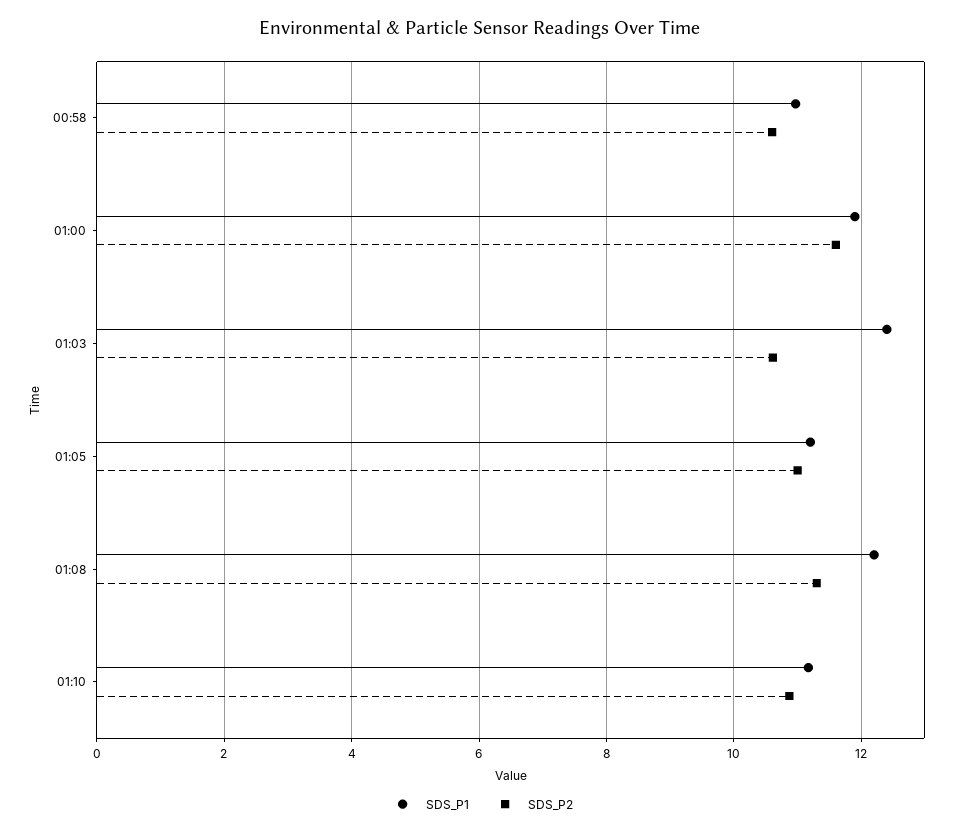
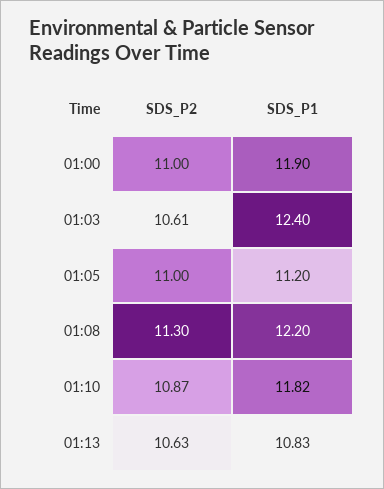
SDS_P1, 00:58: 11 -> none
SDS_P2, 00:58: 10.6 -> none
SDS_P2, 01:00: 11.6 -> 11
SDS_P1, 01:10: 11.2 -> 11.82
SDS_P2, 01:13: none -> 10.63
SDS_P1, 01:13: none -> 10.83

